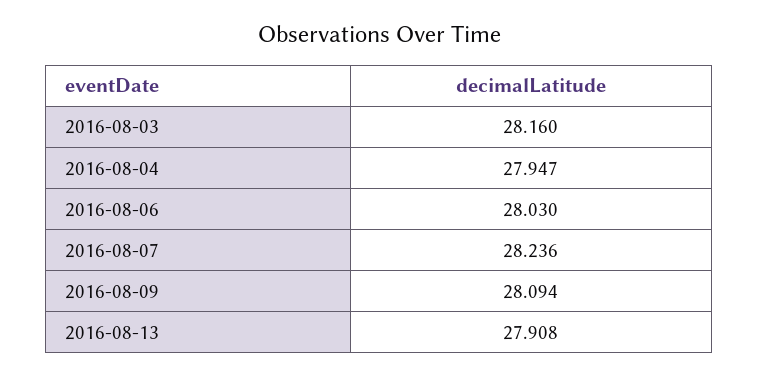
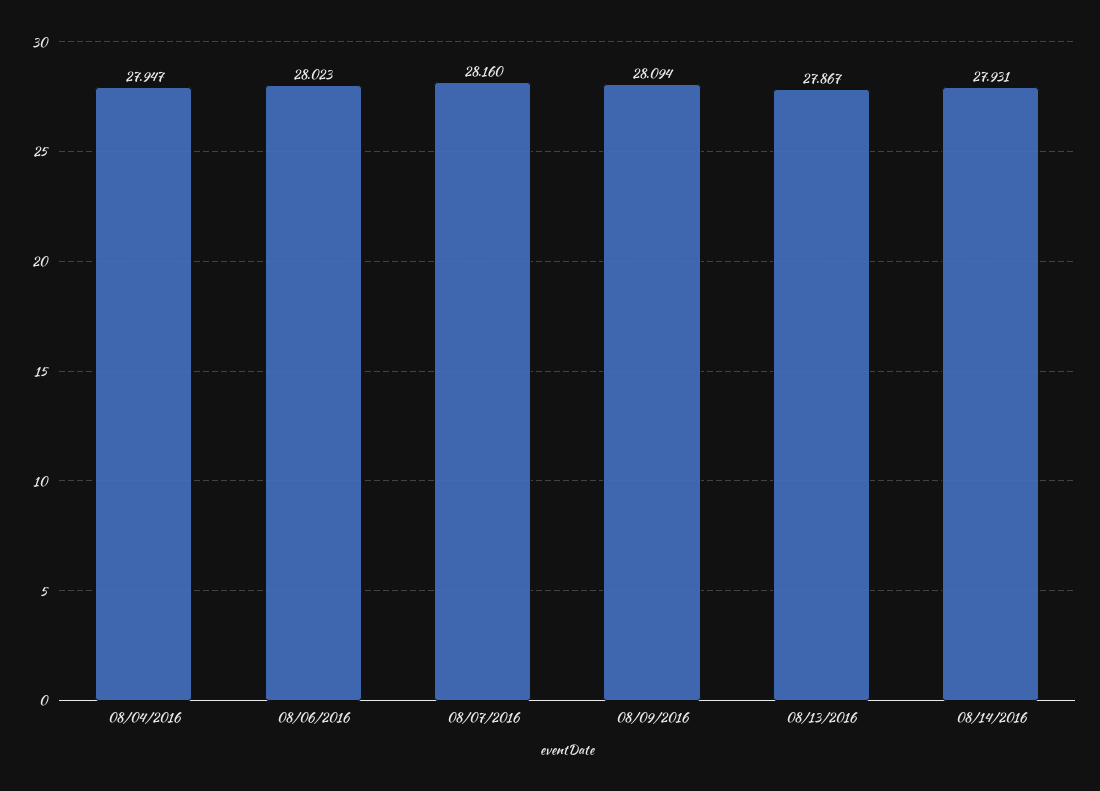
2016-08-03: 28.16 -> none
2016-08-06: 28.03 -> 28.023
2016-08-07: 28.236 -> 28.16
2016-08-13: 27.908 -> 27.867
08/14/2016: none -> 27.931

